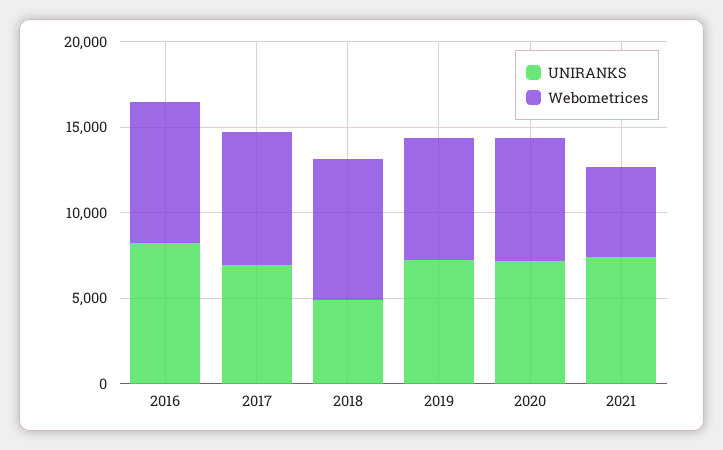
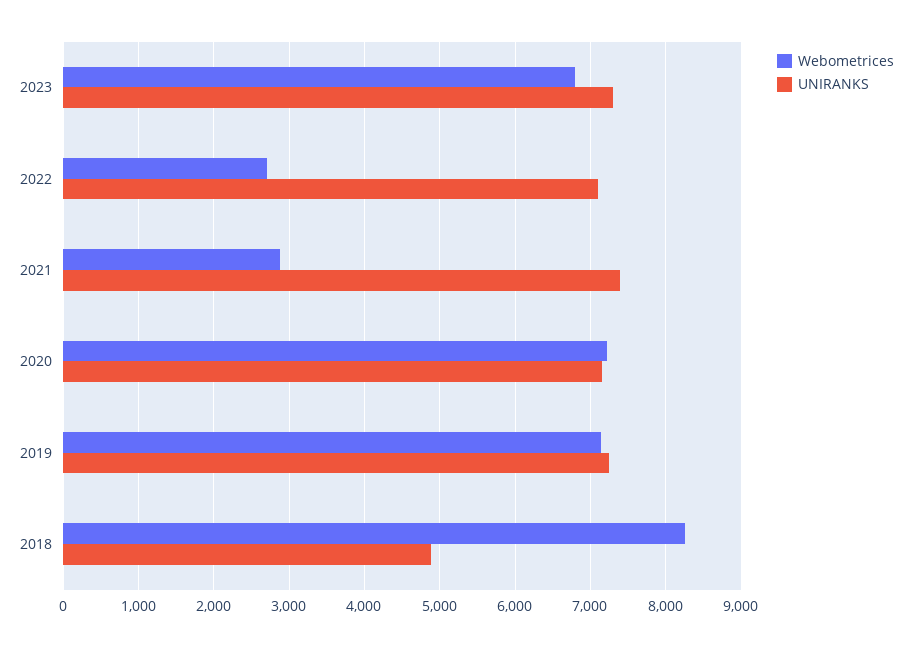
UNIRANKS, 2016: 8000 -> none
Webometrices, 2016: 8000 -> none
UNIRANKS, 2017: 7000 -> none
Webometrices, 2017: 8000 -> none
Webometrices, 2021: 5000 -> 2900
Webometrices, 2023: none -> 6800
UNIRANKS, 2023: none -> 7300
Webometrices, 2022: none -> 2700
UNIRANKS, 2022: none -> 7100

